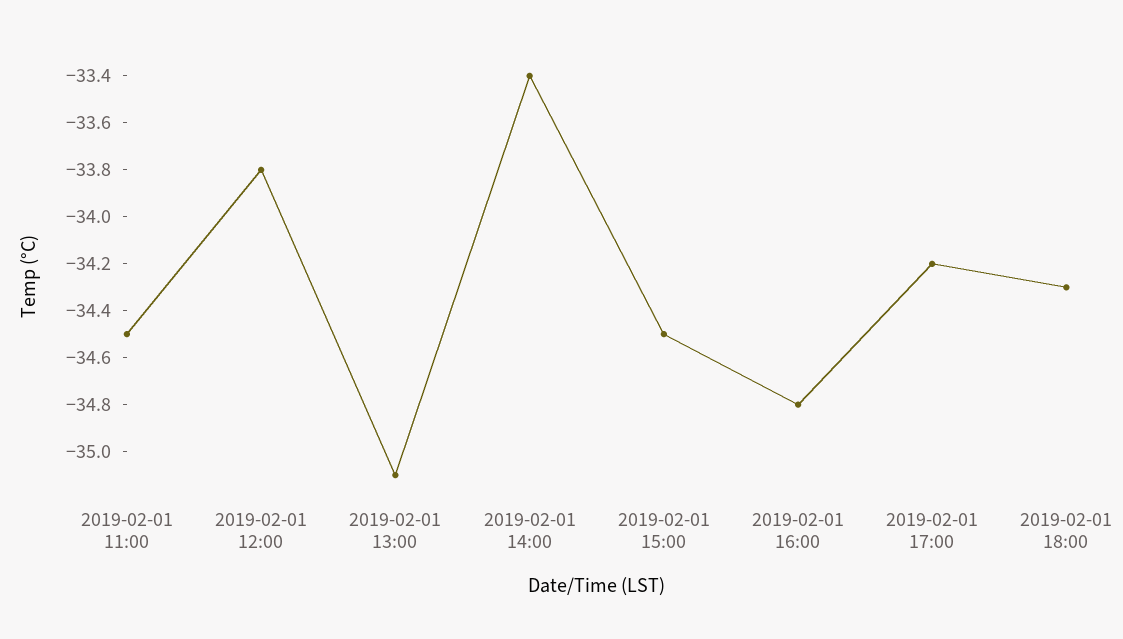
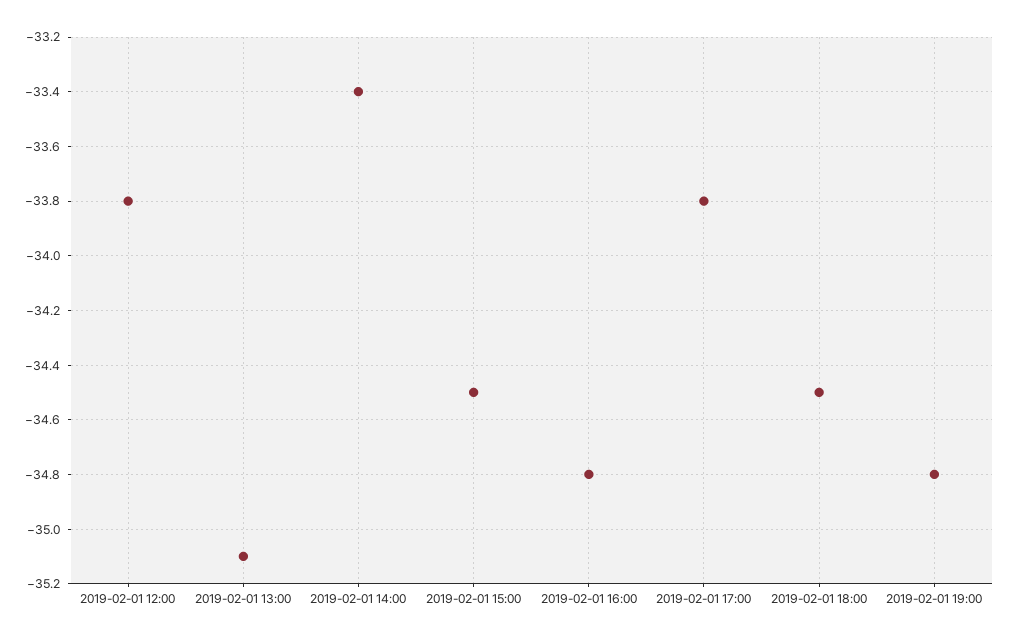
2019-02-01 11:00: -34.5 -> none
2019-02-01 17:00: -34.2 -> -33.8
2019-02-01 18:00: -34.3 -> -34.5
2019-02-01 19:00: none -> -34.8

